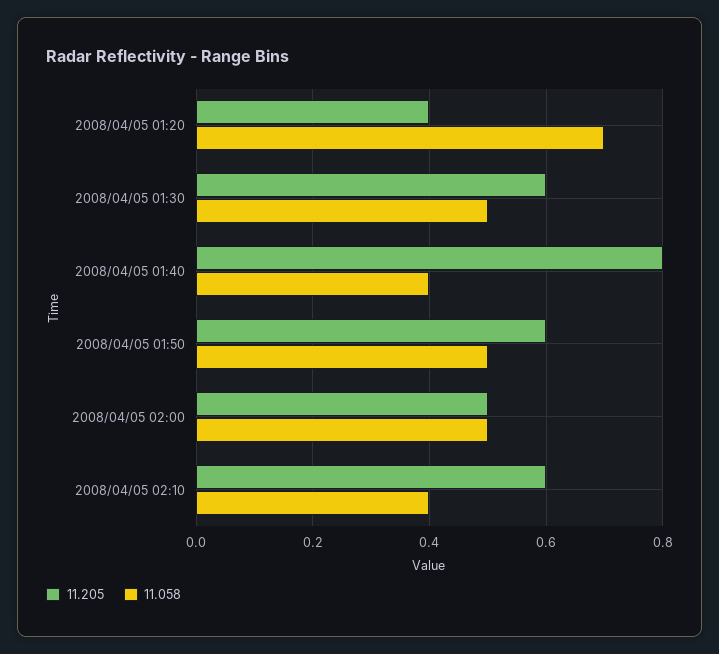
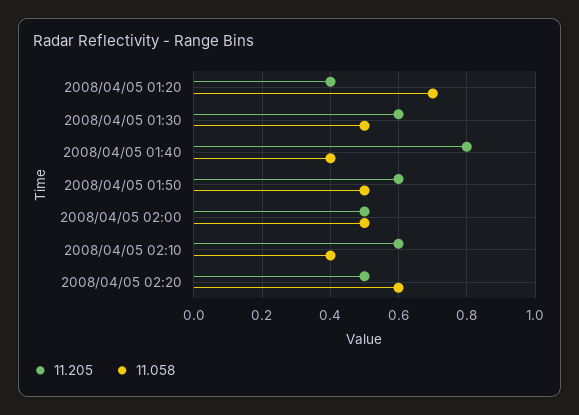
11.205, 2008/04/05 02:20: none -> 0.5
11.058, 2008/04/05 02:20: none -> 0.6

